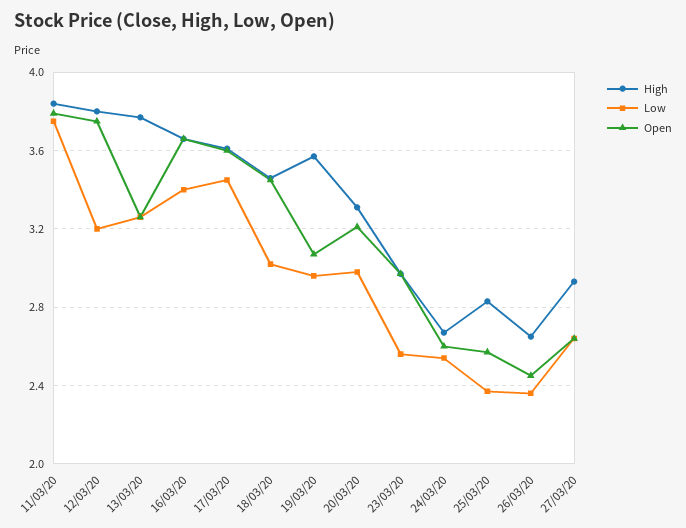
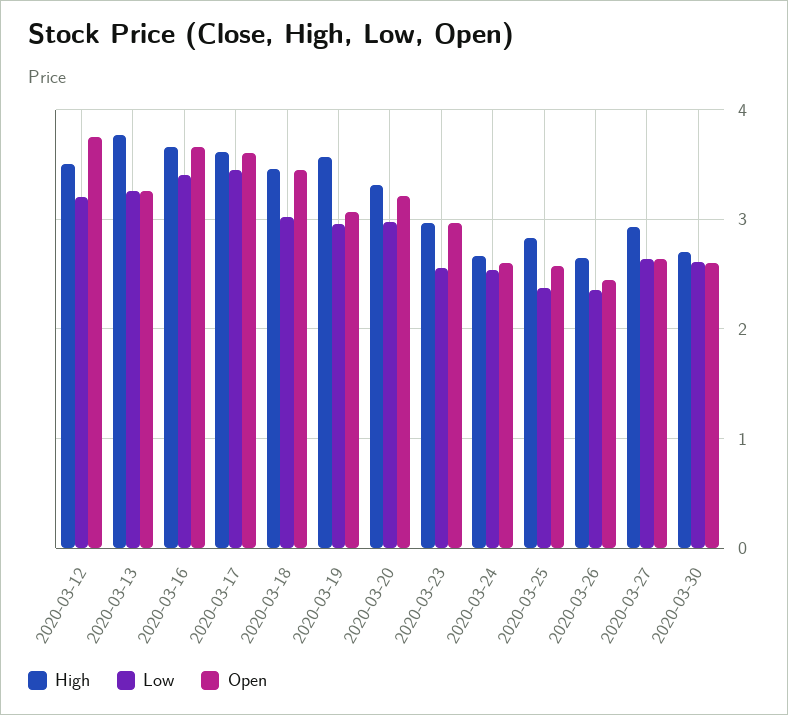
High, 11/03/20: 3.85 -> none
Low, 11/03/20: 3.75 -> none
Open, 11/03/20: 3.8 -> none
High, 12/03/20: 3.8 -> 3.5
High, 2020-03-30: none -> 2.7
Low, 2020-03-30: none -> 2.6
Open, 2020-03-30: none -> 2.6

